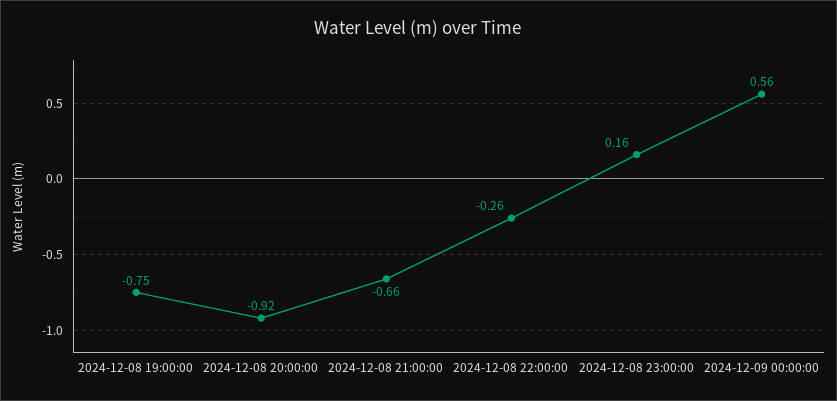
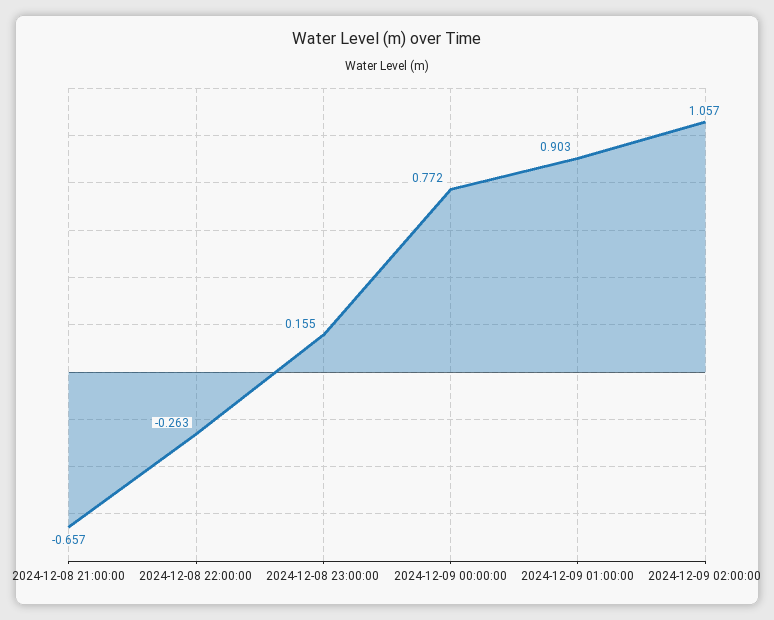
2024-12-08 19:00:00: -0.75 -> none
2024-12-08 20:00:00: -0.92 -> none
2024-12-09 00:00:00: 0.56 -> 0.772
2024-12-09 01:00:00: none -> 0.903
2024-12-09 02:00:00: none -> 1.057

